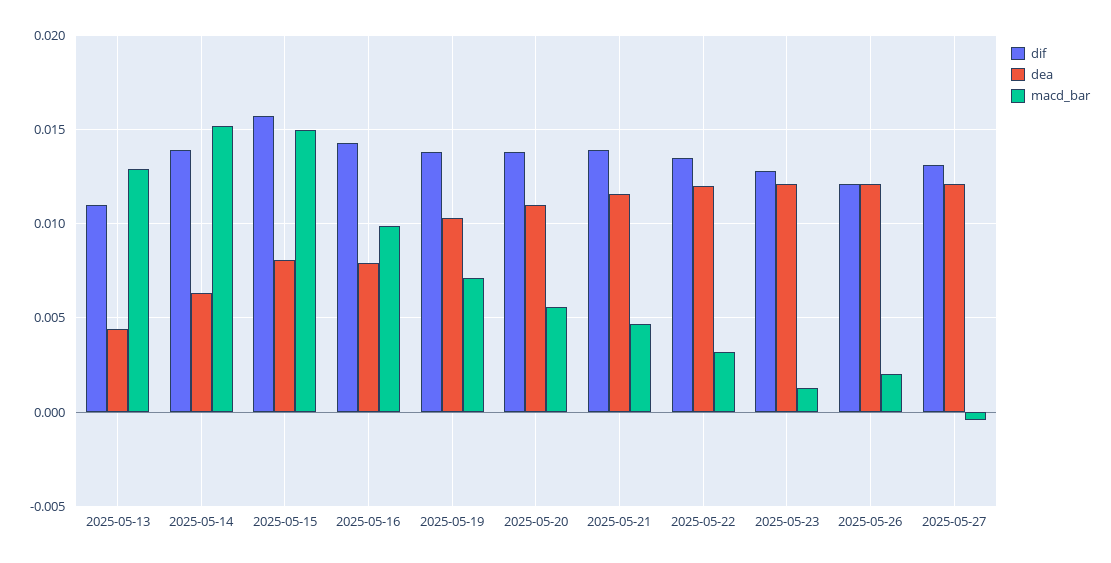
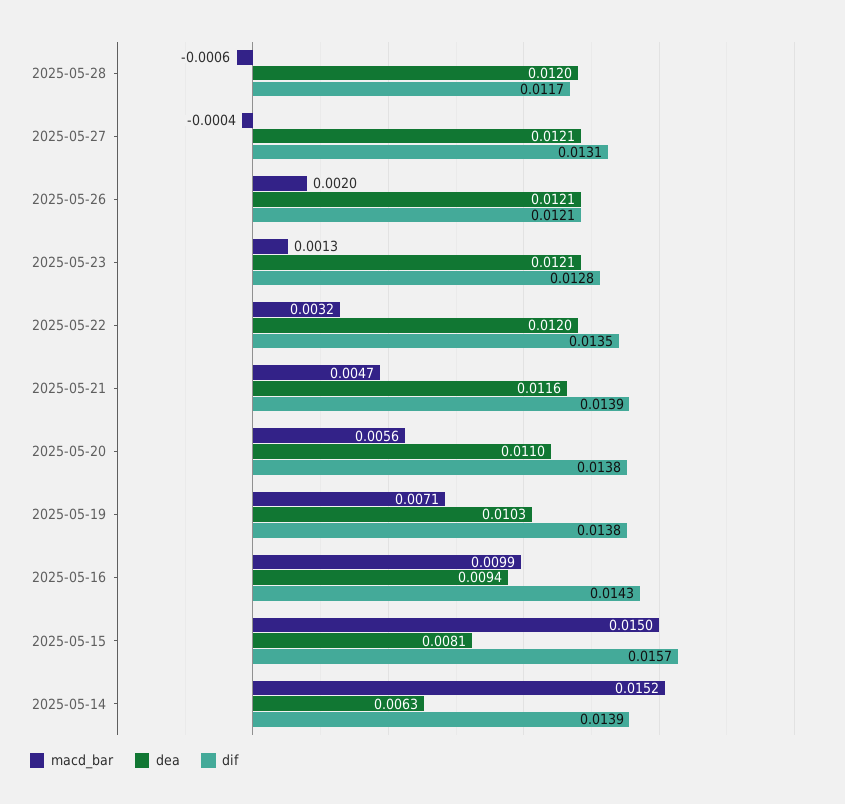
dif, 2025-05-13: 0.011 -> none
dea, 2025-05-13: 0.0045 -> none
macd_bar, 2025-05-13: 0.013 -> none
dea, 2025-05-16: 0.008 -> 0.0094
macd_bar, 2025-05-28: none -> -0.0006
dea, 2025-05-28: none -> 0.012
dif, 2025-05-28: none -> 0.0117

